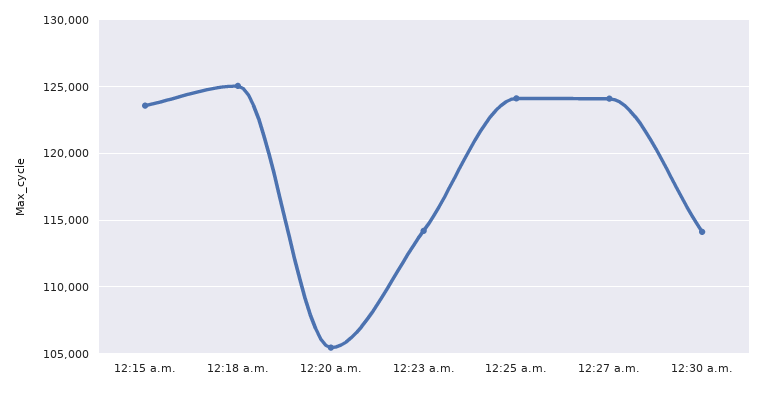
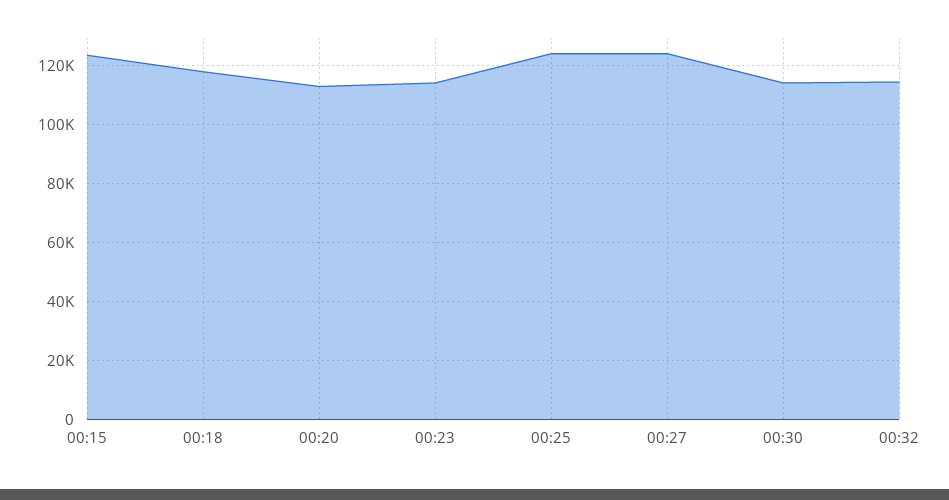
12:18 a.m.: 125000 -> 117500
12:20 a.m.: 105500 -> 112500
00:32: none -> 115000

